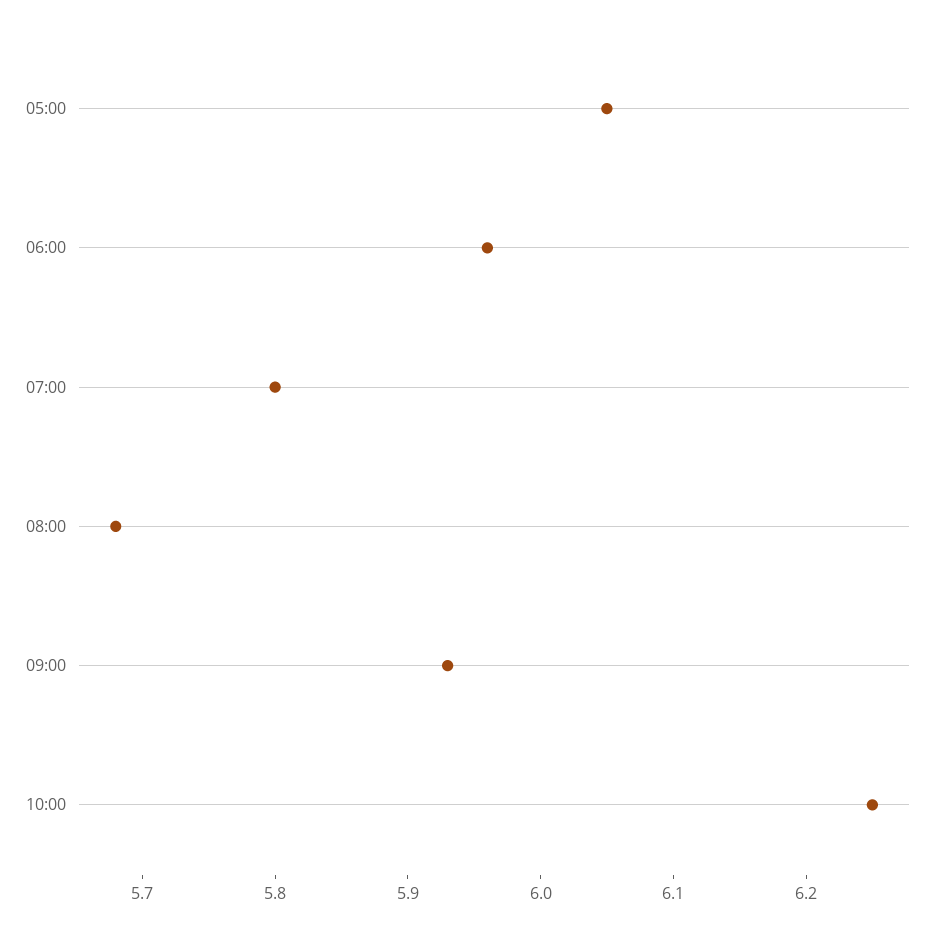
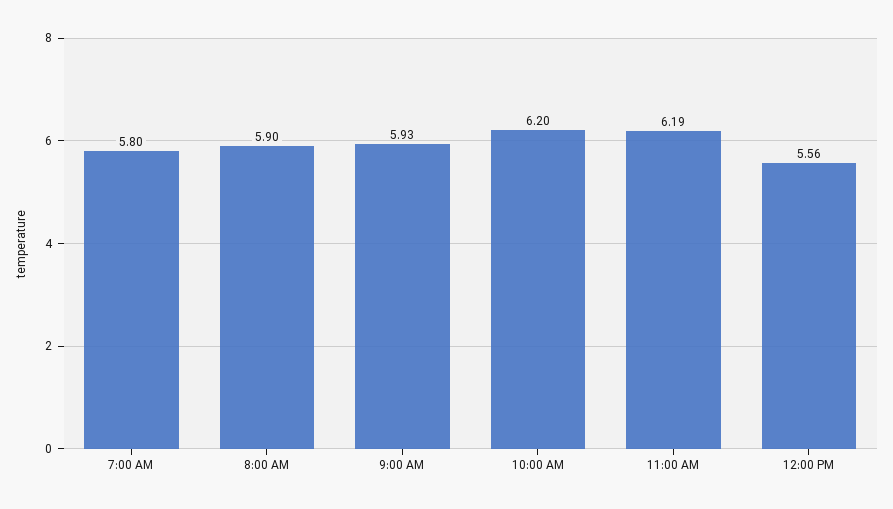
05:00: 6.05 -> none
06:00: 5.96 -> none
08:00: 5.68 -> 5.9
10:00: 6.25 -> 6.2
11:00 AM: none -> 6.19
12:00 PM: none -> 5.56

